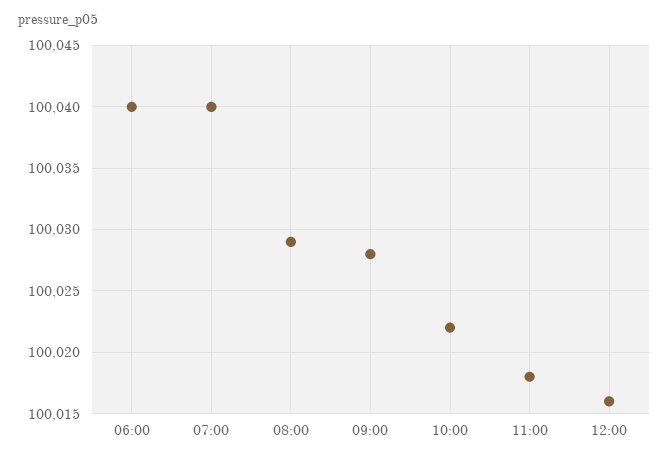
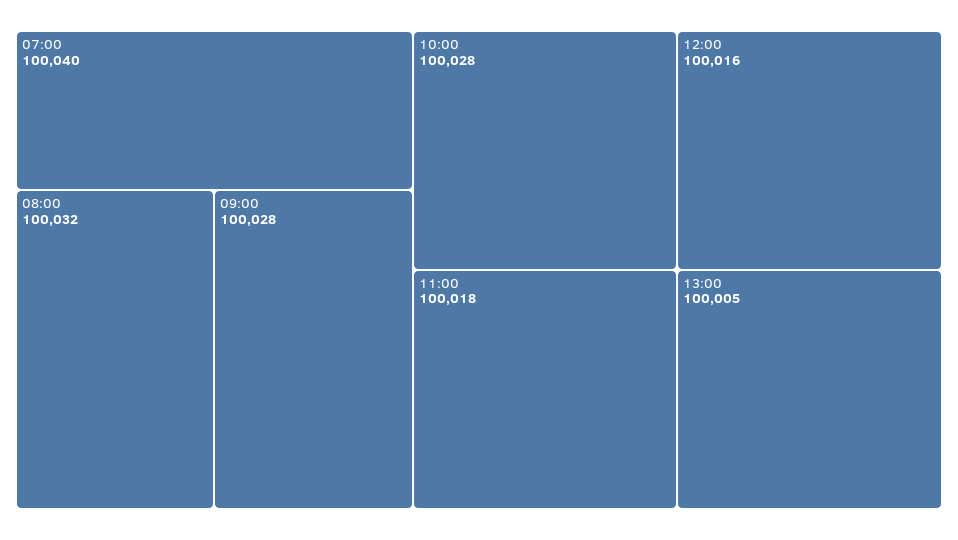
06:00: 100040 -> none
08:00: 100029 -> 100032
10:00: 100022 -> 100028
13:00: none -> 100005

